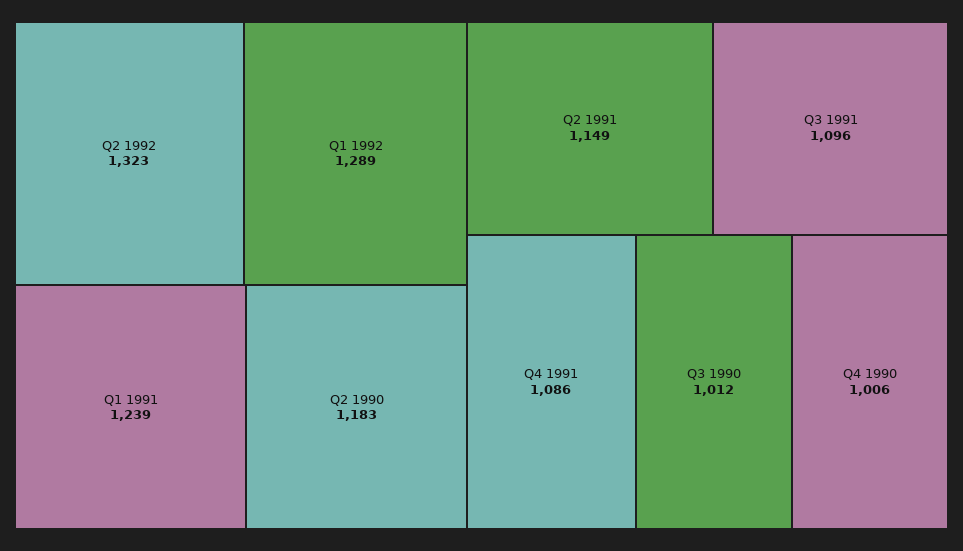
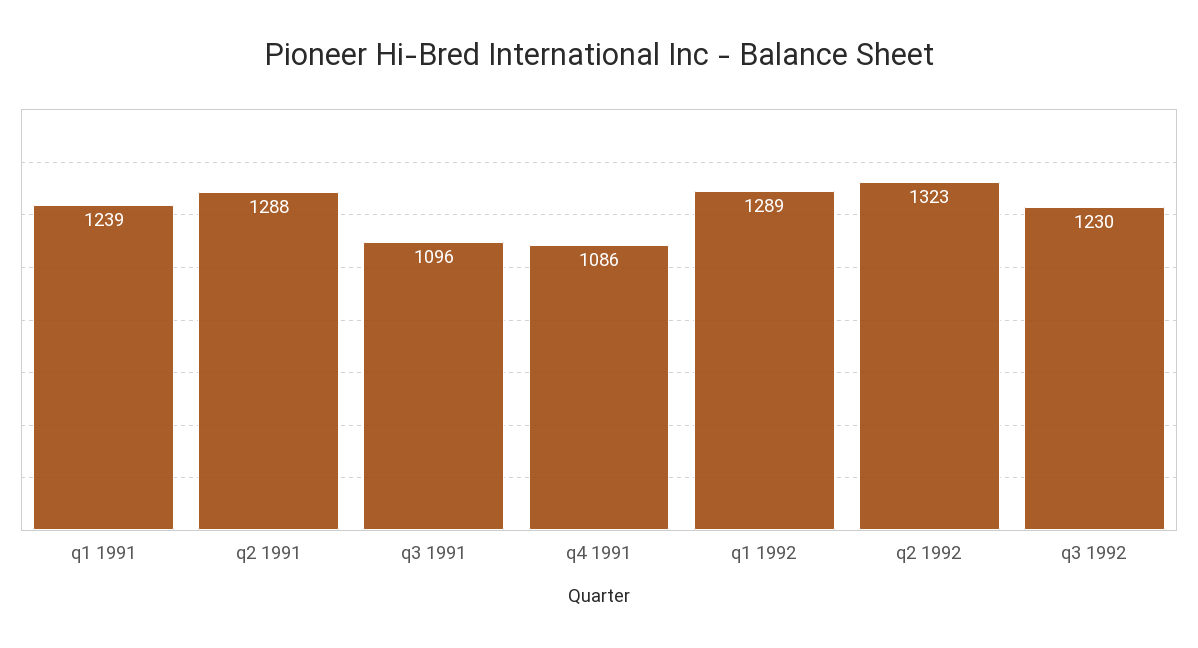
Q2 1990: 1183 -> none
Q2 1991: 1149 -> 1288
Q3 1990: 1012 -> none
Q4 1990: 1006 -> none
q3 1992: none -> 1230

